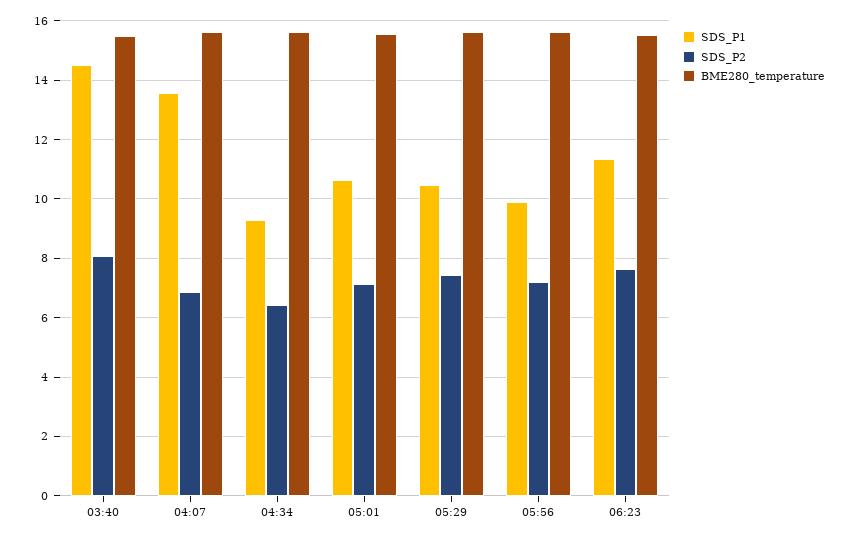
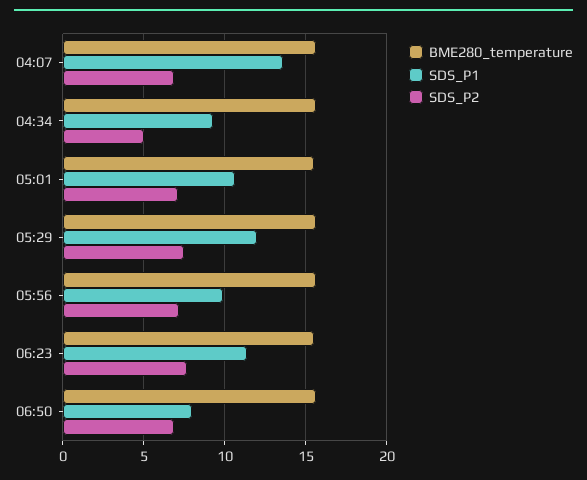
SDS_P1, 03:40: 14.5 -> none
SDS_P2, 03:40: 8 -> none
BME280_temperature, 03:40: 15.5 -> none
SDS_P2, 04:34: 6.5 -> 5
SDS_P1, 05:29: 10.5 -> 12
BME280_temperature, 06:50: none -> 15.5
SDS_P1, 06:50: none -> 8
SDS_P2, 06:50: none -> 7

